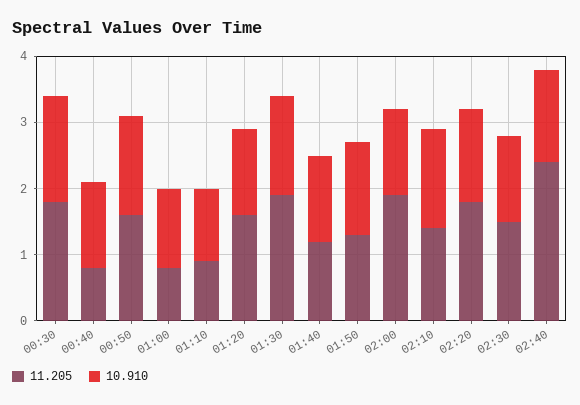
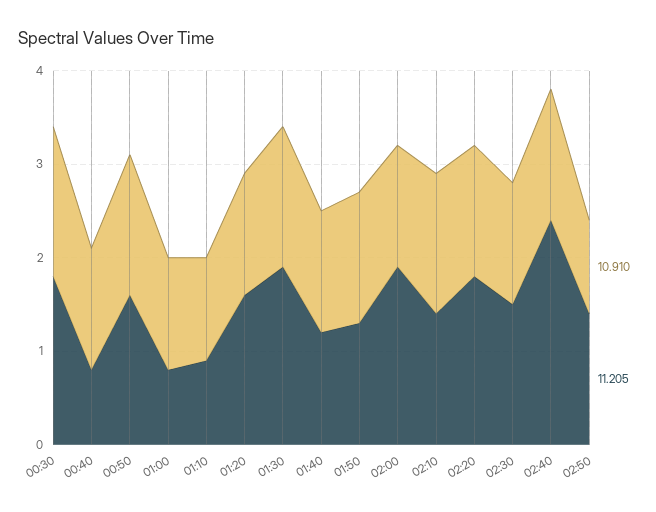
10.910, 02:50: none -> 1
11.205, 02:50: none -> 1.4

